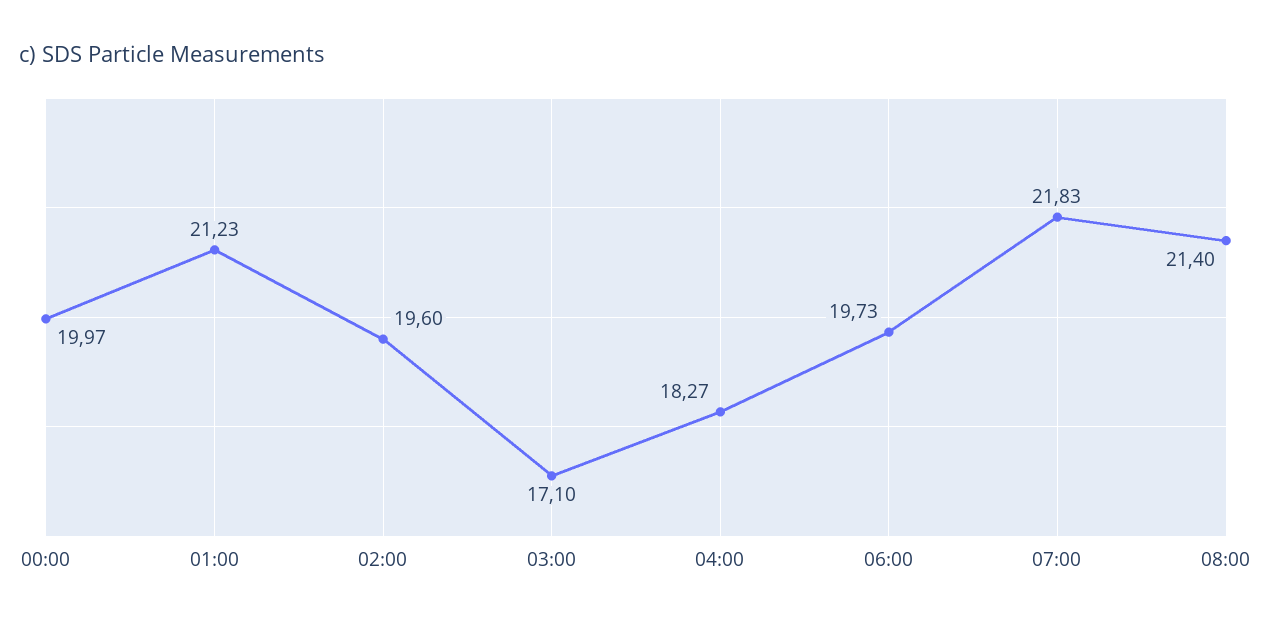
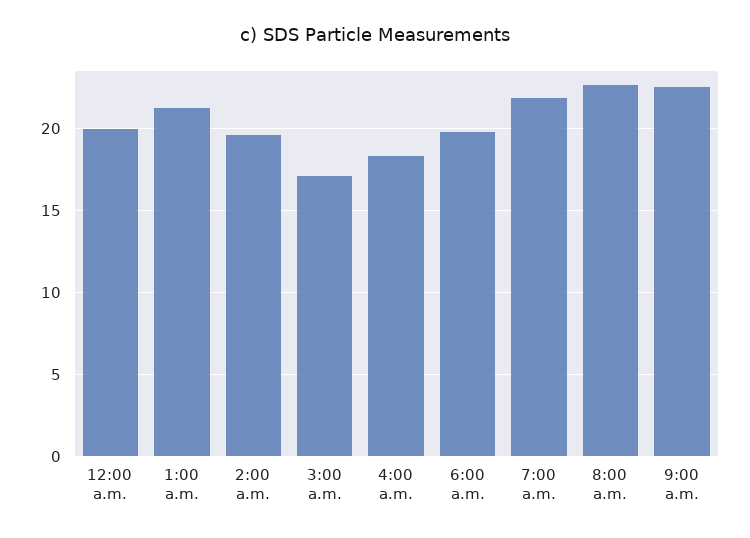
08:00: 21.4 -> 22.5
9:00 a.m.: none -> 22.5

